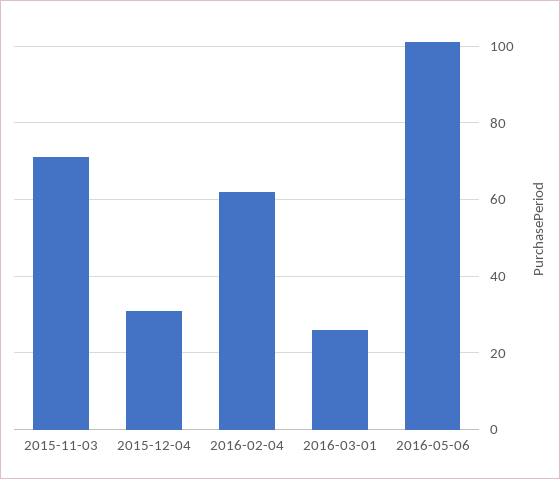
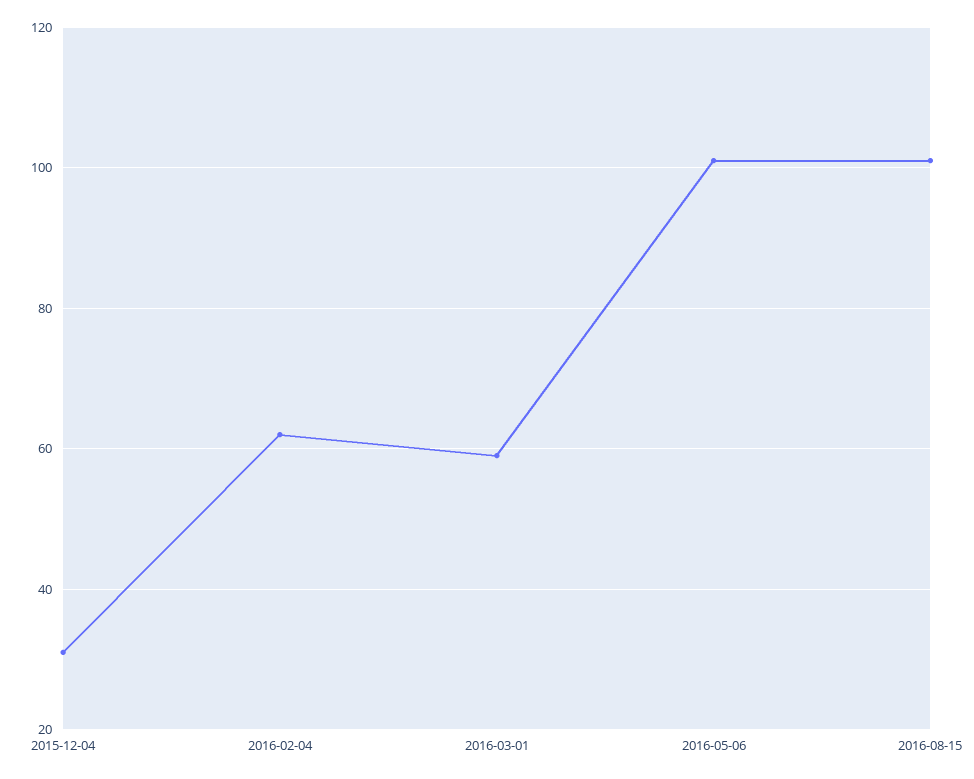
2015-11-03: 70 -> none
2016-03-01: 25 -> 60
2016-08-15: none -> 100

